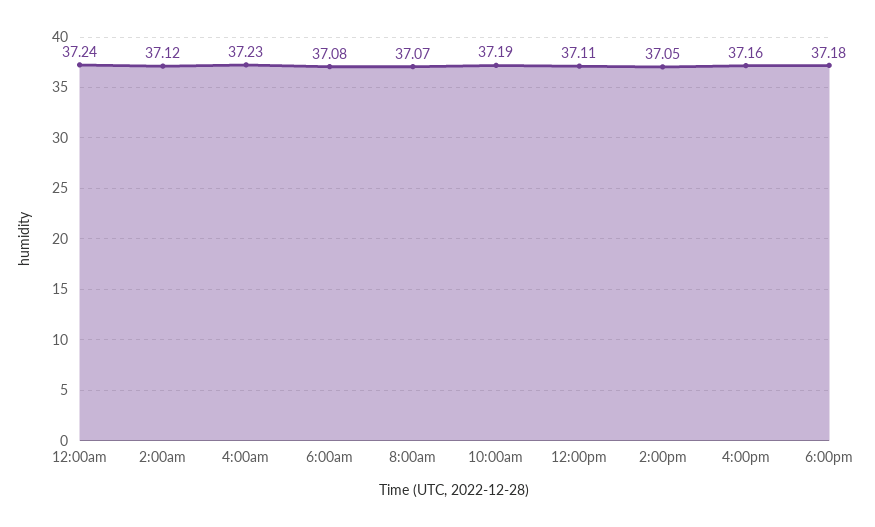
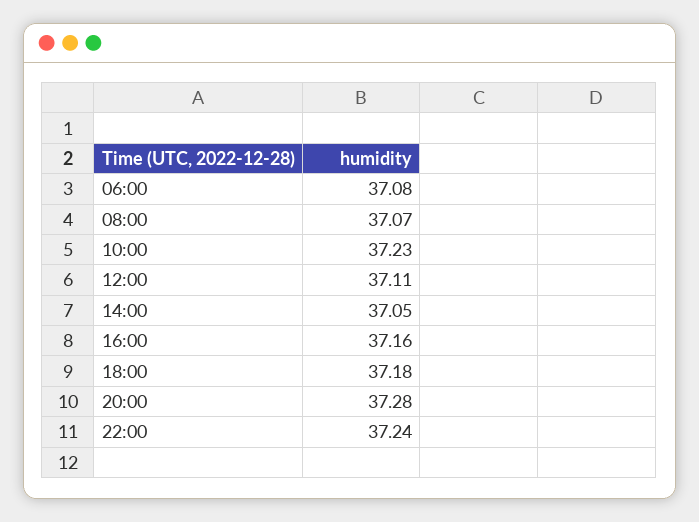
12:00am: 37.24 -> none
2:00am: 37.12 -> none
4:00am: 37.23 -> none
10:00am: 37.19 -> 37.23
20:00: none -> 37.28
22:00: none -> 37.24

